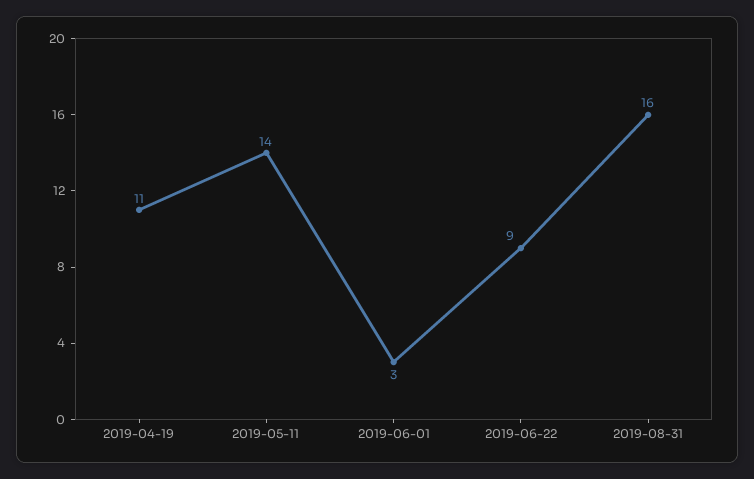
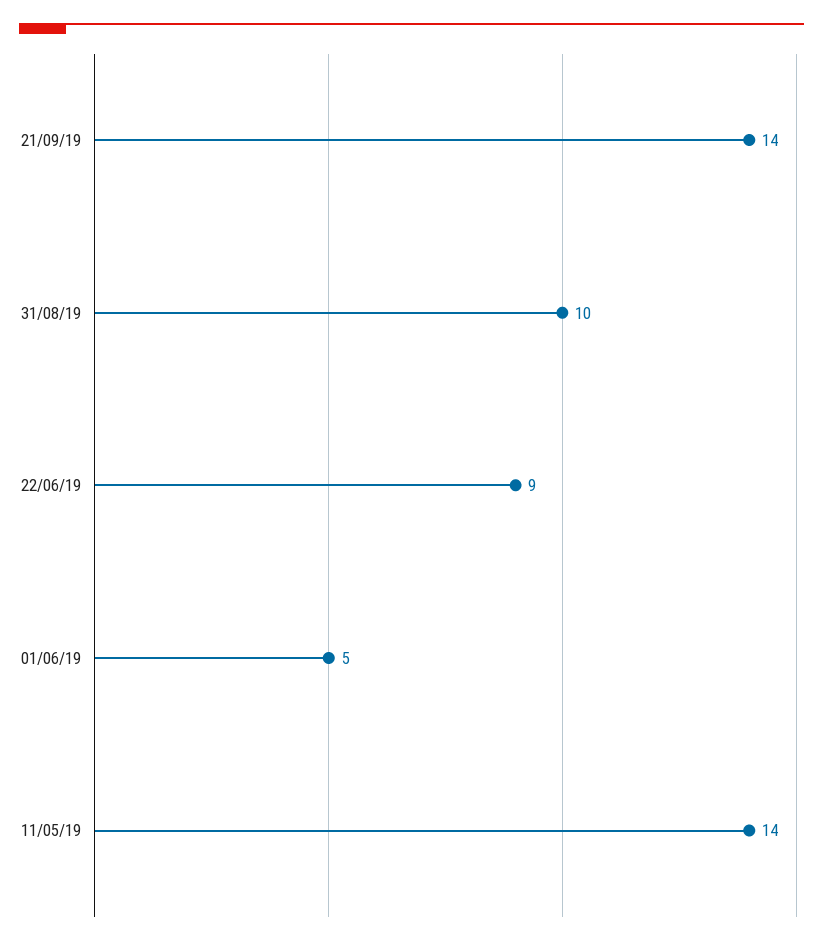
2019-04-19: 11 -> none
2019-06-01: 3 -> 5
2019-08-31: 16 -> 10
21/09/19: none -> 14

